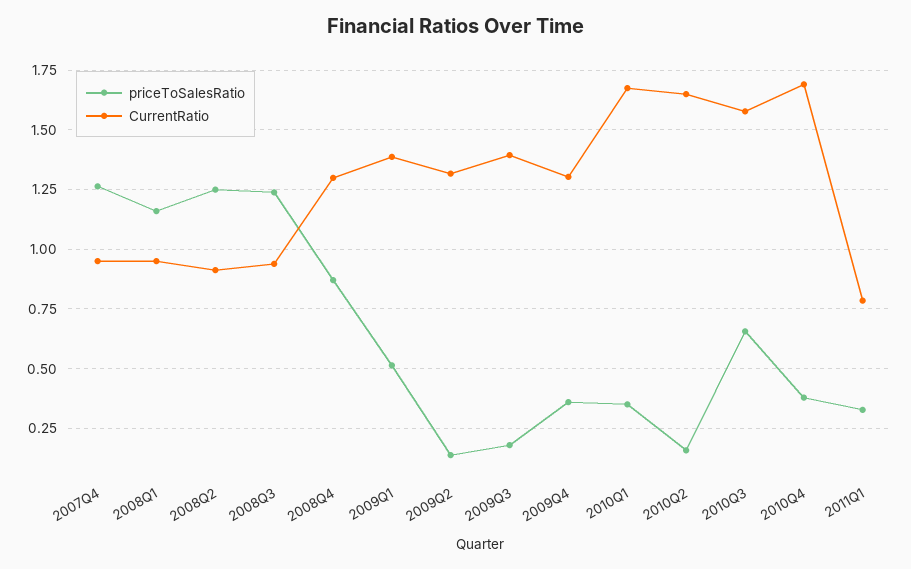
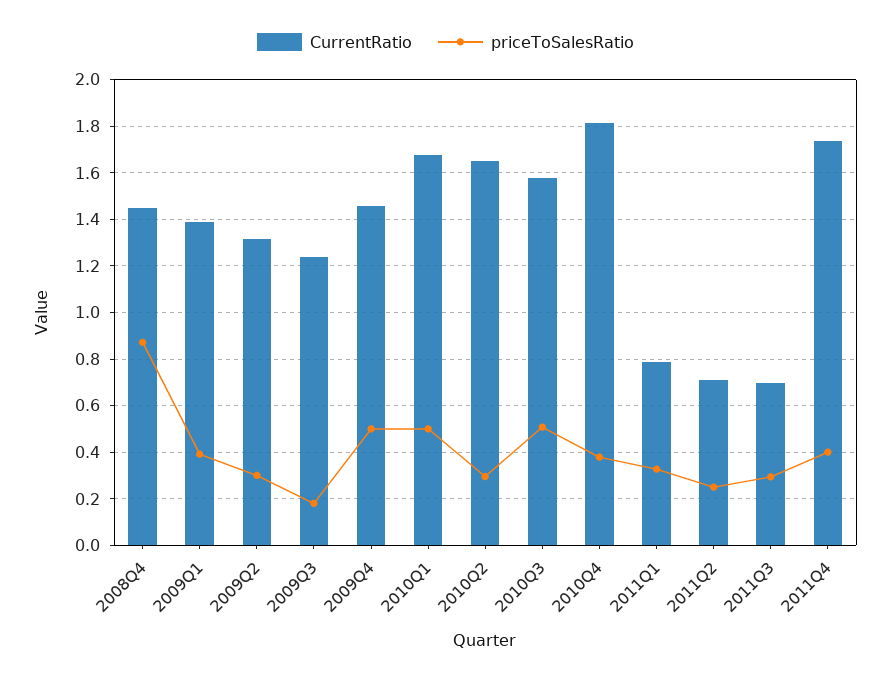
priceToSalesRatio, 2007Q4: 1.25 -> none
CurrentRatio, 2007Q4: 0.95 -> none
priceToSalesRatio, 2008Q1: 1.15 -> none
CurrentRatio, 2008Q1: 0.95 -> none
priceToSalesRatio, 2008Q2: 1.25 -> none
CurrentRatio, 2008Q2: 0.9 -> none
priceToSalesRatio, 2008Q3: 1.25 -> none
CurrentRatio, 2008Q3: 0.95 -> none
CurrentRatio, 2008Q4: 1.3 -> 1.45
priceToSalesRatio, 2009Q1: 0.5 -> 0.4
priceToSalesRatio, 2009Q2: 0.15 -> 0.3
CurrentRatio, 2009Q3: 1.4 -> 1.25
priceToSalesRatio, 2009Q4: 0.35 -> 0.5
CurrentRatio, 2009Q4: 1.3 -> 1.45
priceToSalesRatio, 2010Q1: 0.35 -> 0.5
priceToSalesRatio, 2010Q2: 0.15 -> 0.3
priceToSalesRatio, 2010Q3: 0.65 -> 0.5
CurrentRatio, 2010Q4: 1.7 -> 1.8
CurrentRatio, 2011Q2: none -> 0.7
priceToSalesRatio, 2011Q2: none -> 0.25
CurrentRatio, 2011Q3: none -> 0.7
priceToSalesRatio, 2011Q3: none -> 0.3
CurrentRatio, 2011Q4: none -> 1.75
priceToSalesRatio, 2011Q4: none -> 0.4

